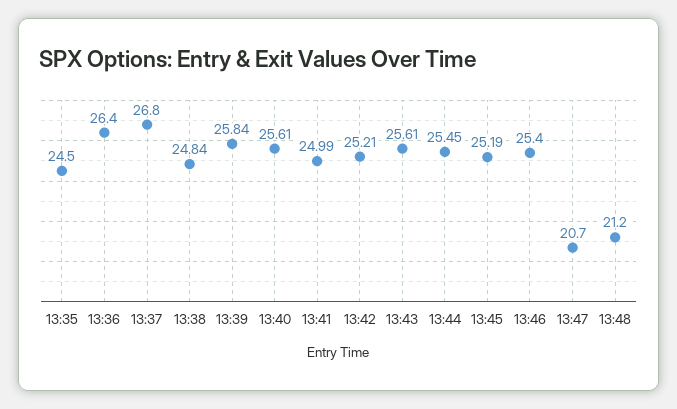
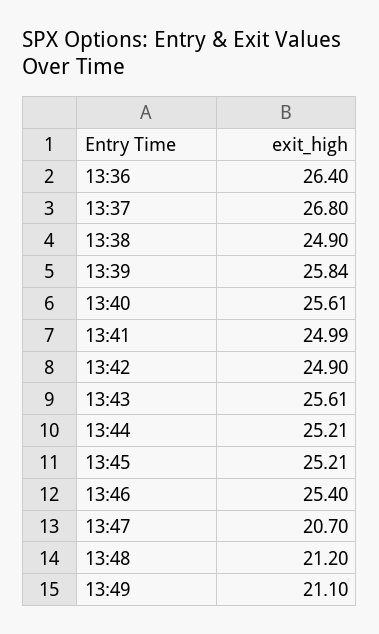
13:35: 24.5 -> none
13:38: 24.84 -> 24.9
13:42: 25.21 -> 24.9
13:44: 25.45 -> 25.21
13:45: 25.19 -> 25.21
13:49: none -> 21.1

